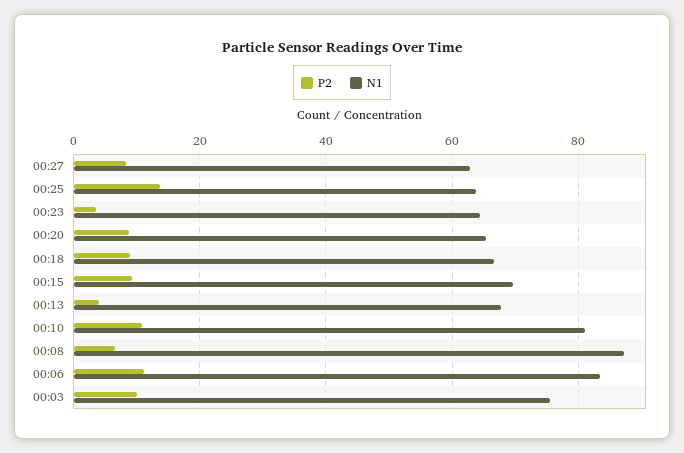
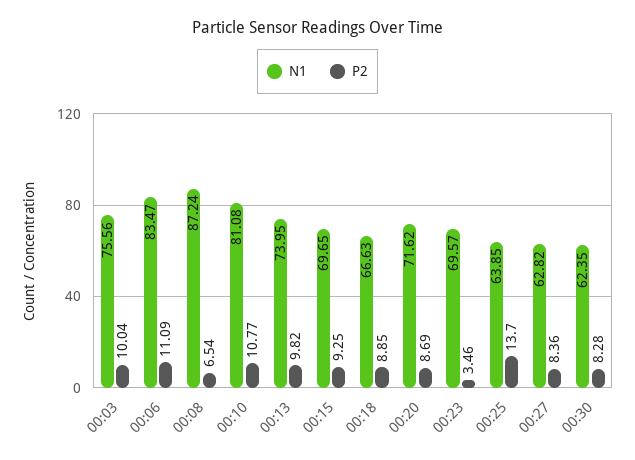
N1, 00:23: 64 -> 69.57
N1, 00:20: 66 -> 71.62
P2, 00:13: 4 -> 9.82
N1, 00:13: 68 -> 73.95
N1, 00:30: none -> 62.35
P2, 00:30: none -> 8.28

